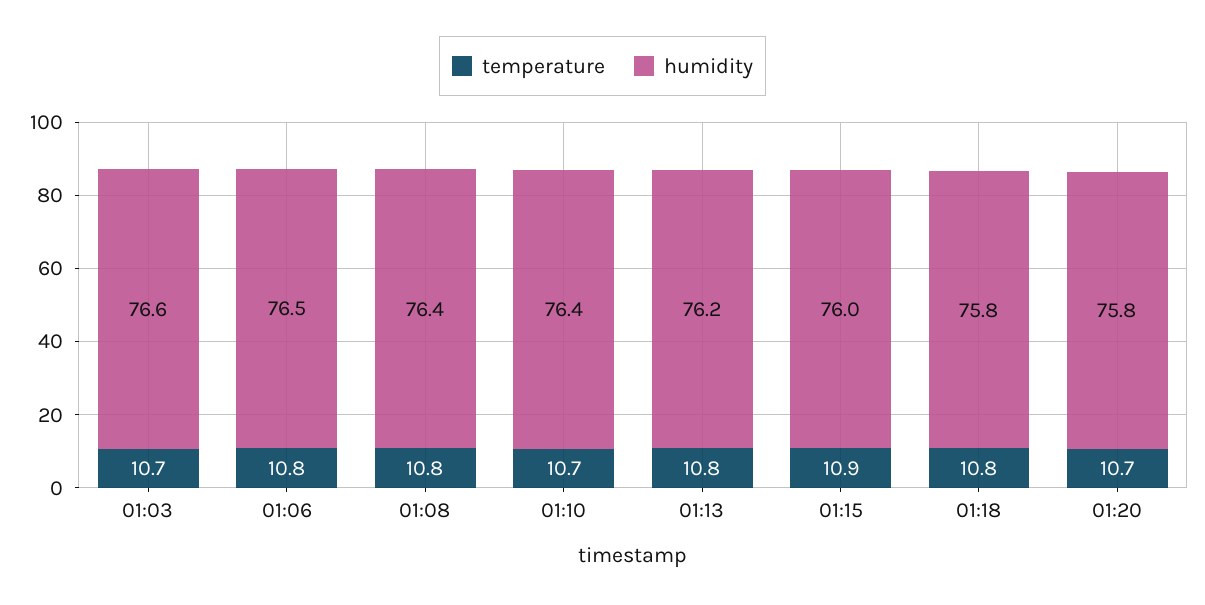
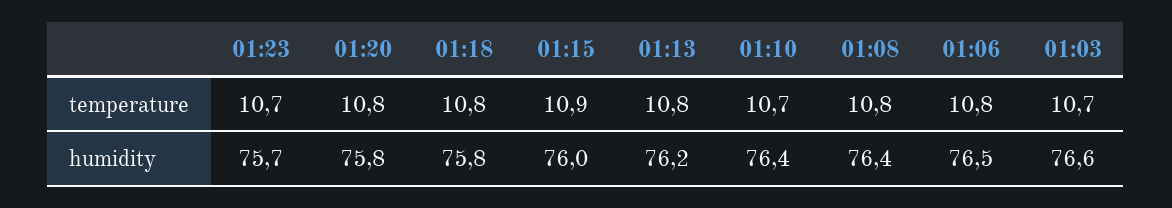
temperature, 01:20: 10.7 -> 10.8
temperature, 01:23: none -> 10.7
humidity, 01:23: none -> 75.7

